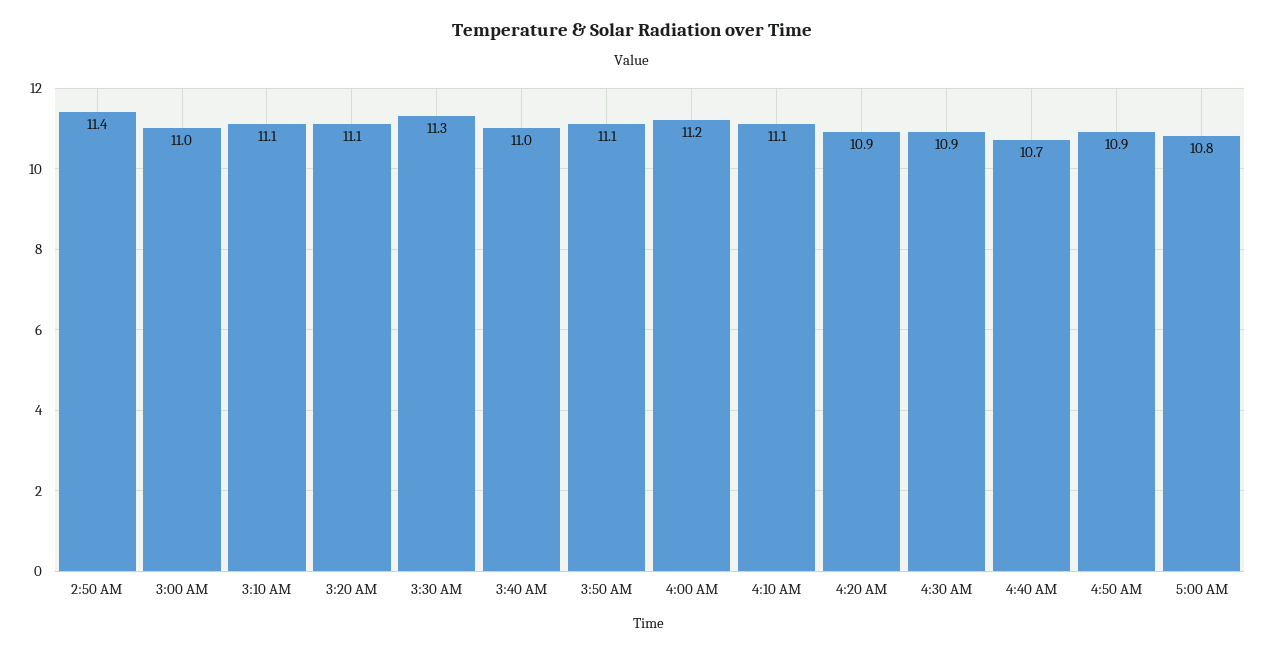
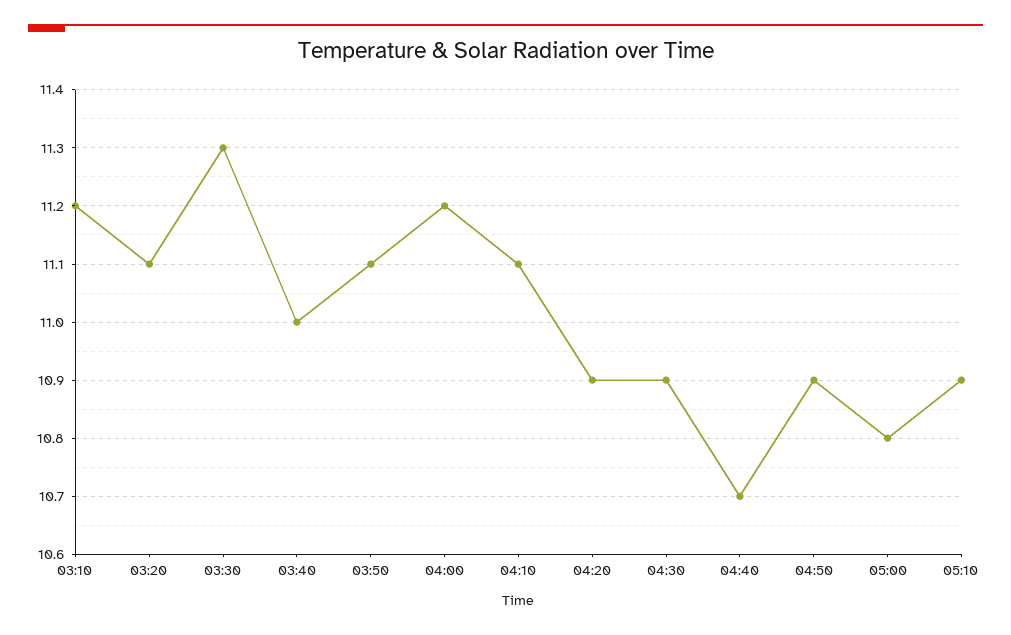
2:50 AM: 11.4 -> none
3:00 AM: 11 -> none
3:10 AM: 11.1 -> 11.2
05:10: none -> 10.9

